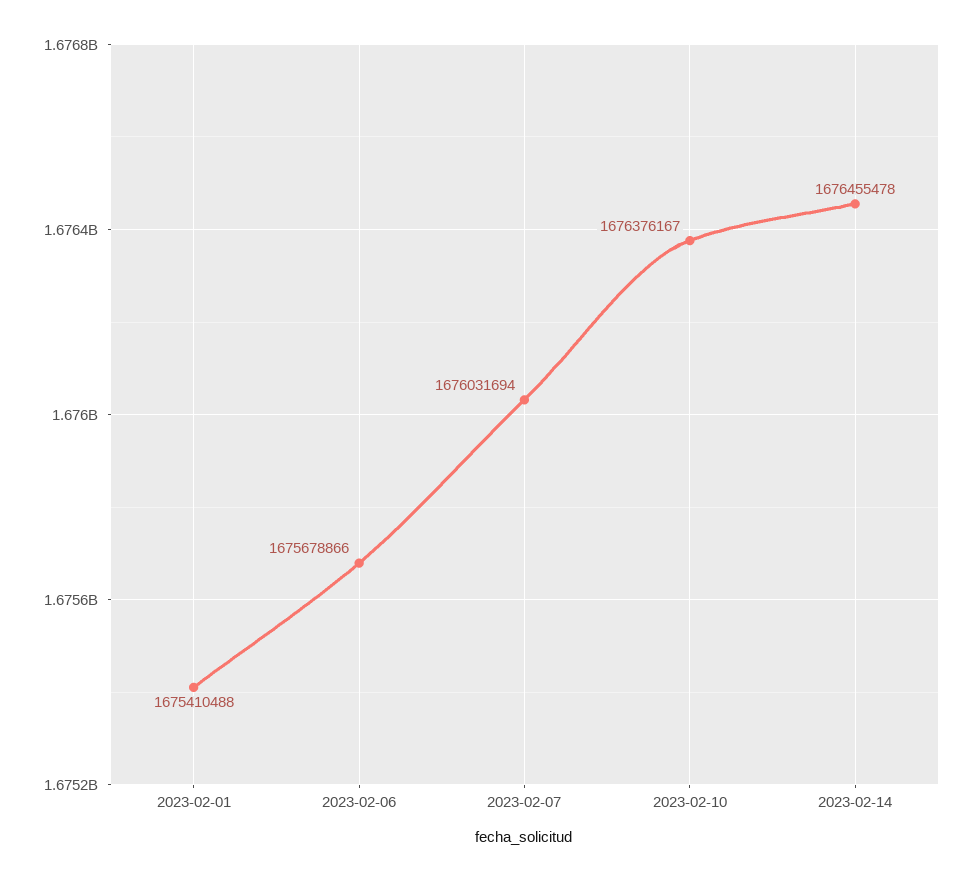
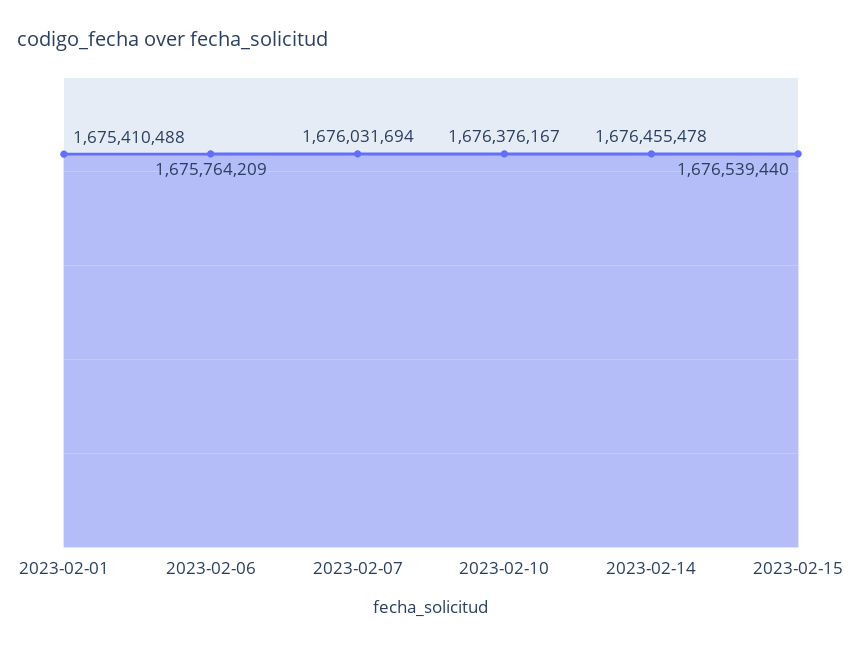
2023-02-06: 1675678866 -> 1675764209
2023-02-15: none -> 1676539440

